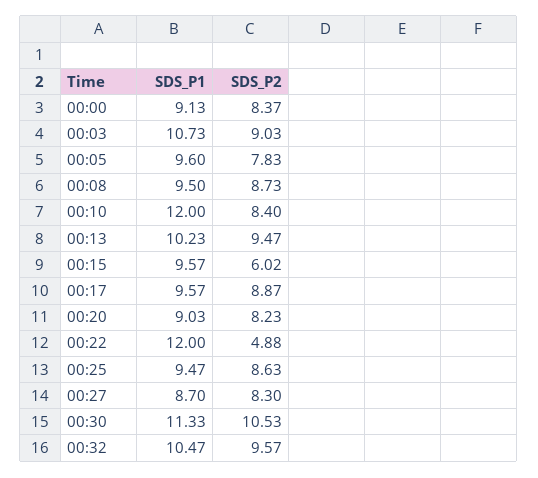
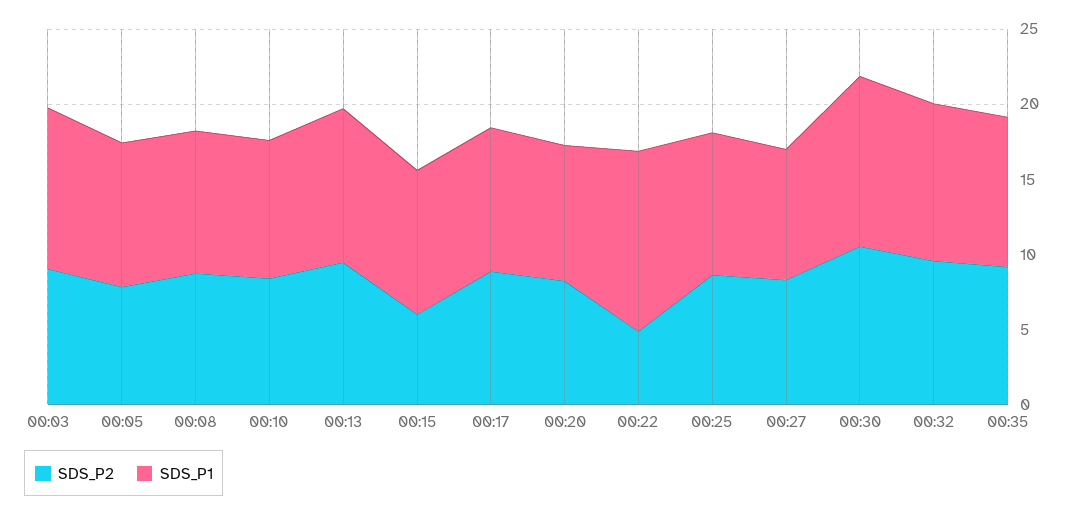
SDS_P1, 00:00: 9.13 -> none
SDS_P2, 00:00: 8.37 -> none
SDS_P1, 00:10: 12 -> 9
SDS_P2, 00:35: none -> 9
SDS_P1, 00:35: none -> 10

